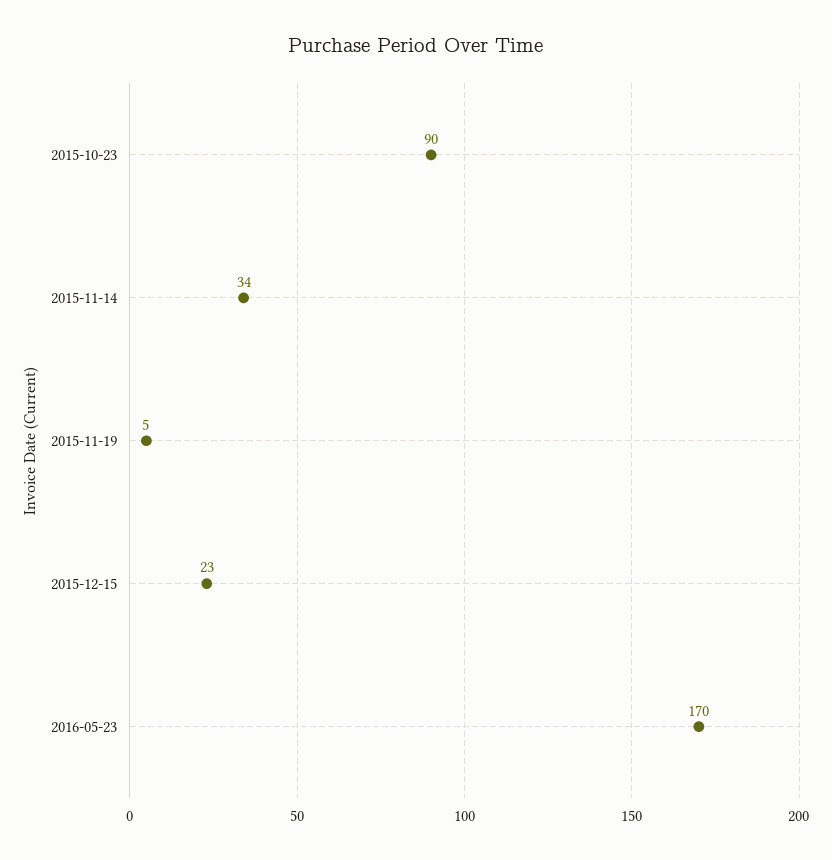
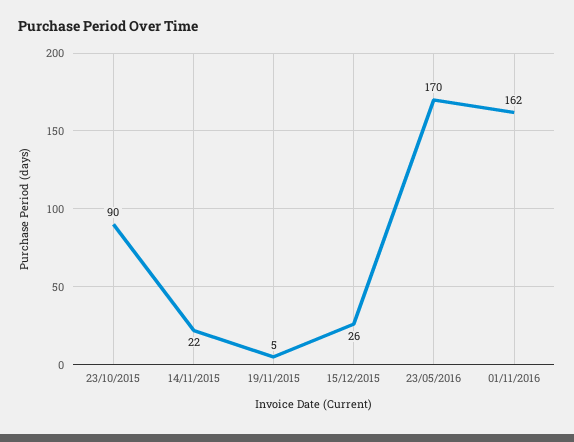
2015-11-14: 34 -> 22
2015-12-15: 23 -> 26
01/11/2016: none -> 162

